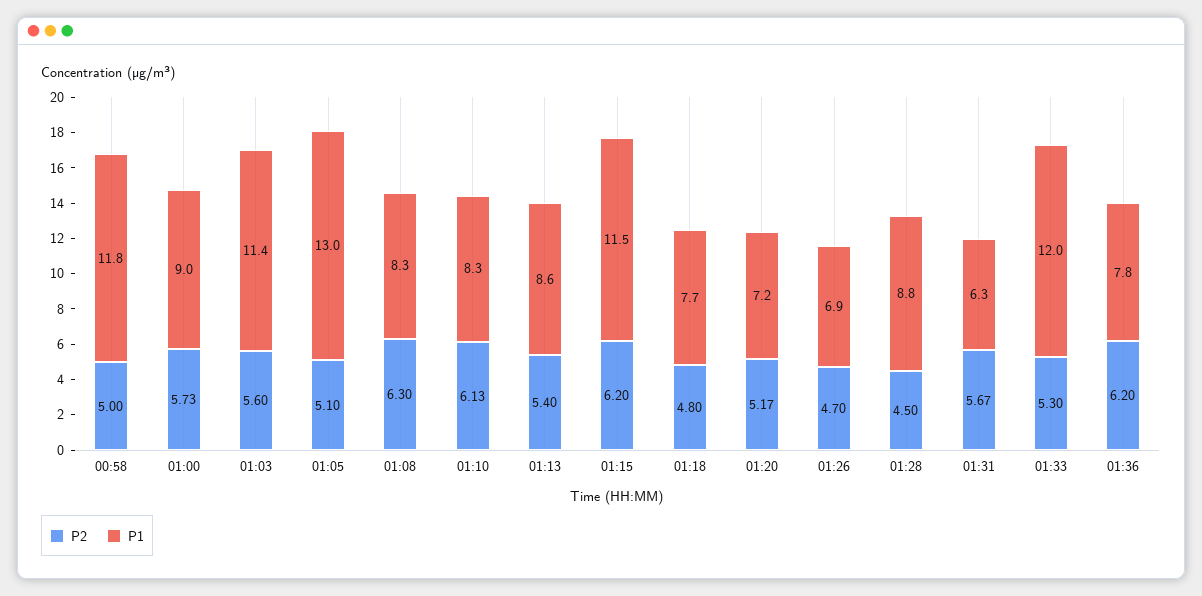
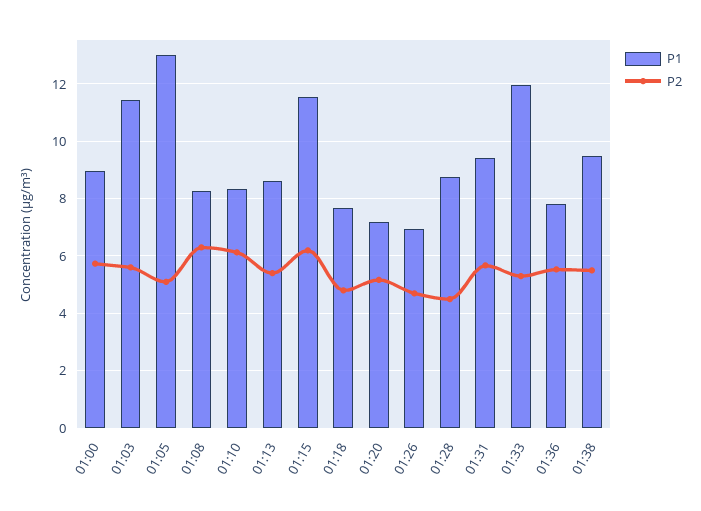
P2, 00:58: 5 -> none
P1, 00:58: 11.8 -> none
P1, 01:31: 6.3 -> 9.5
P2, 01:36: 6.2 -> 5.5
P1, 01:38: none -> 9.5
P2, 01:38: none -> 5.5

